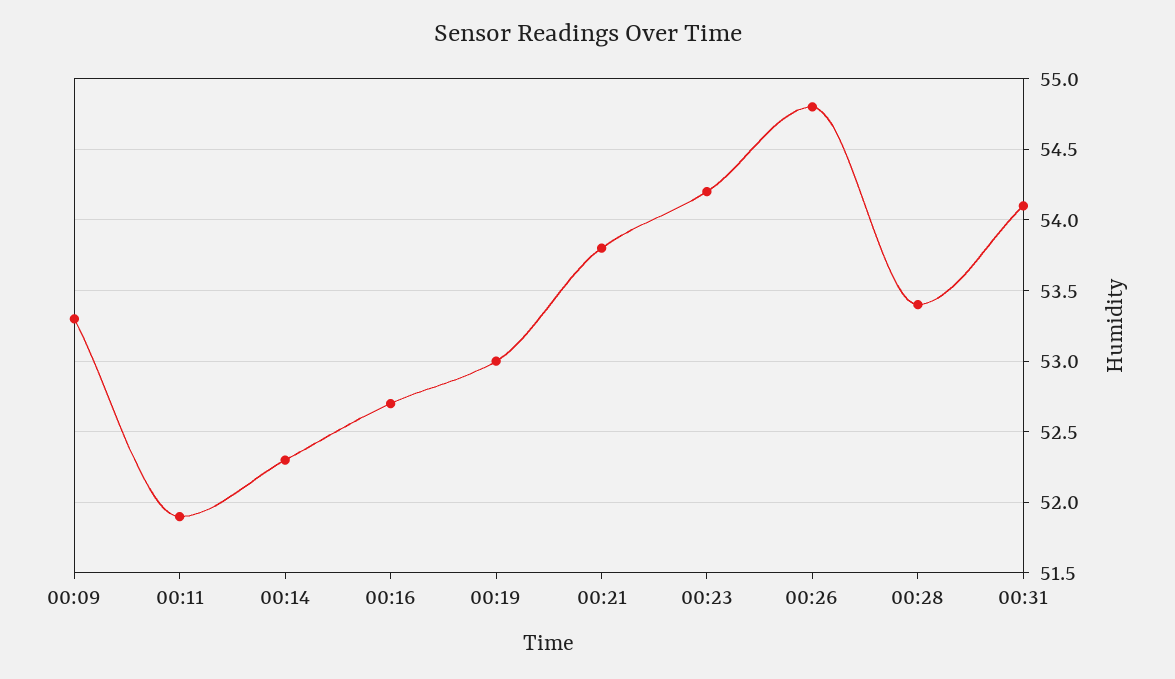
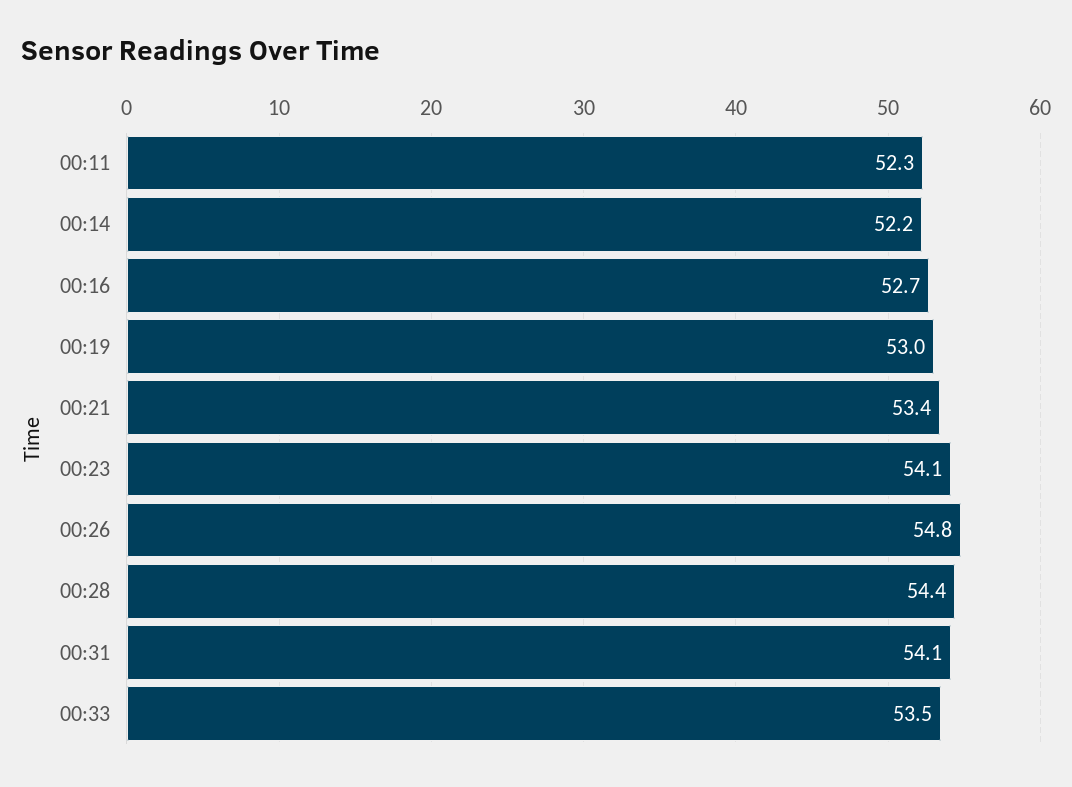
00:09: 53.3 -> none
00:11: 51.9 -> 52.3
00:14: 52.3 -> 52.2
00:21: 53.8 -> 53.4
00:23: 54.2 -> 54.1
00:28: 53.4 -> 54.4
00:33: none -> 53.5

